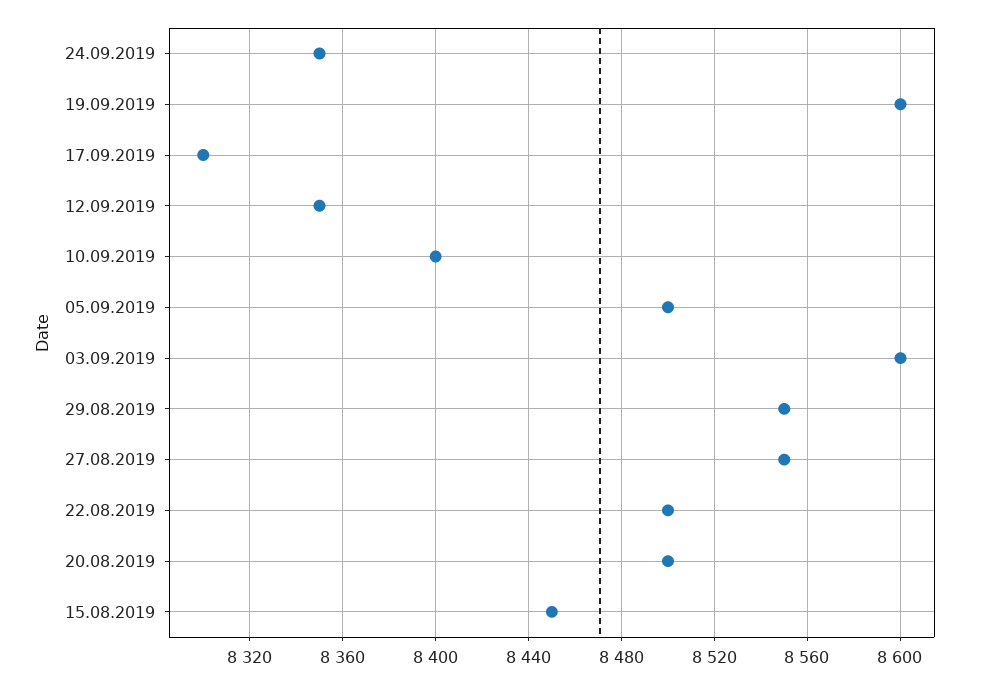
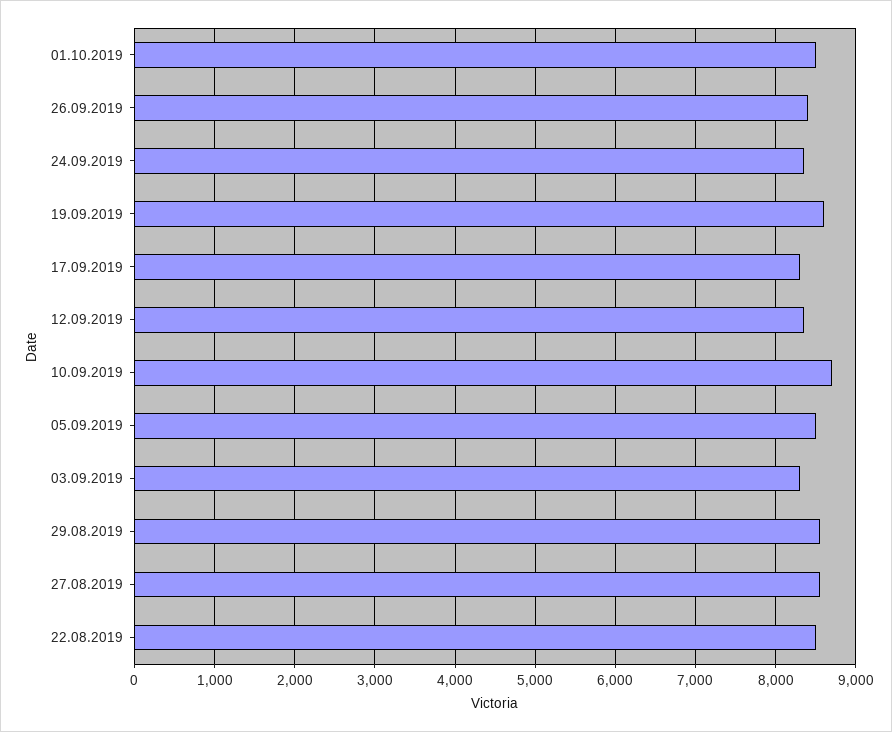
10.09.2019: 8400 -> 8700
03.09.2019: 8600 -> 8300
20.08.2019: 8500 -> none
15.08.2019: 8450 -> none
01.10.2019: none -> 8500
26.09.2019: none -> 8400

